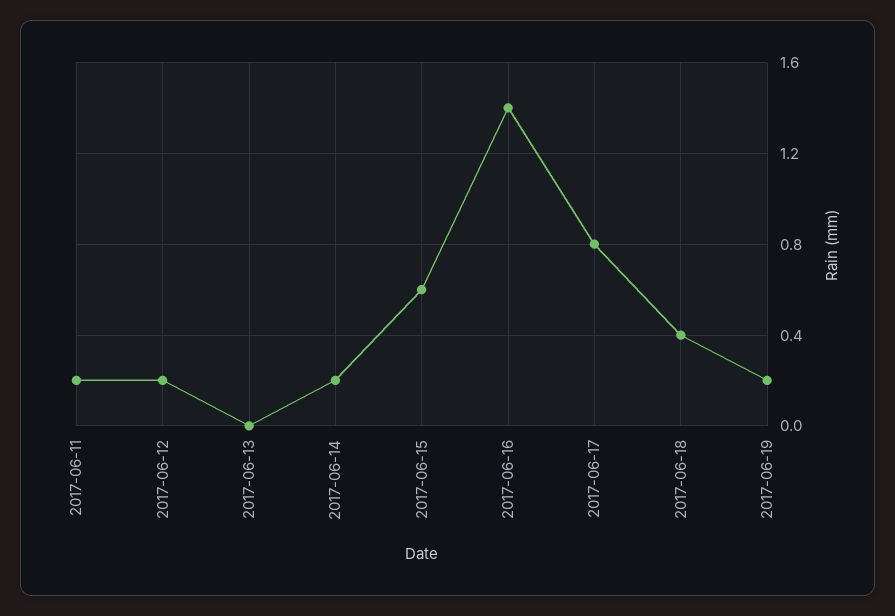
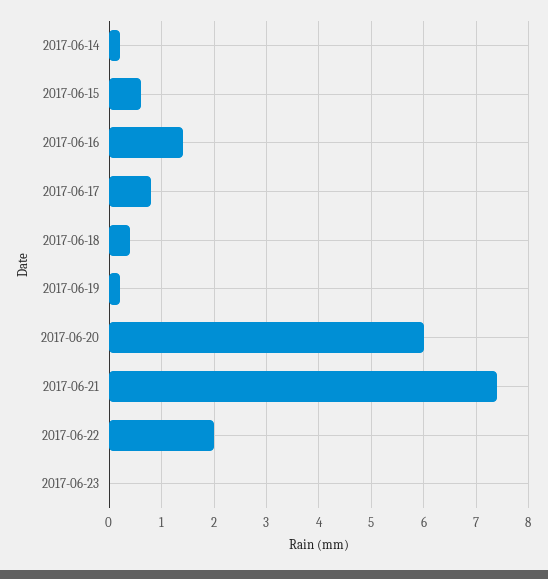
2017-06-11: 0.2 -> none
2017-06-12: 0.2 -> none
2017-06-13: 0 -> none
2017-06-20: none -> 6
2017-06-21: none -> 7.5
2017-06-22: none -> 2
2017-06-23: none -> 0

